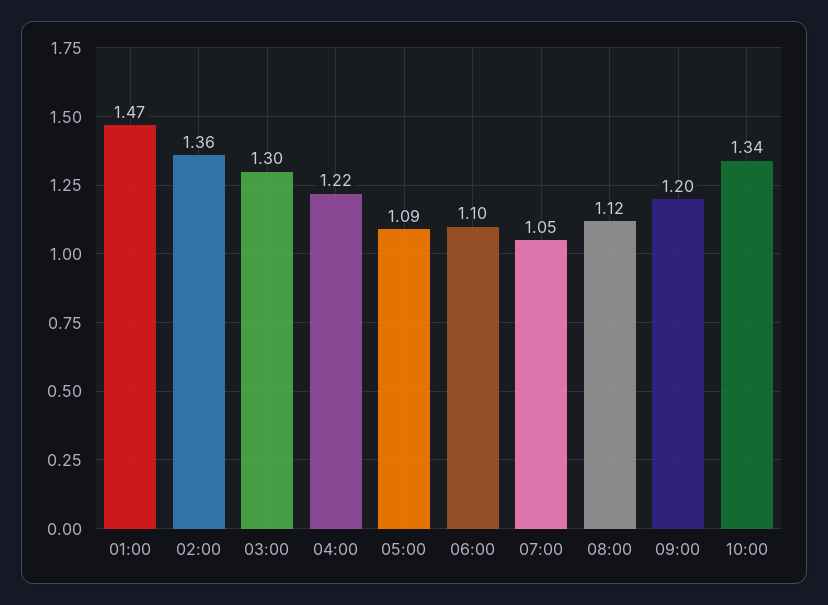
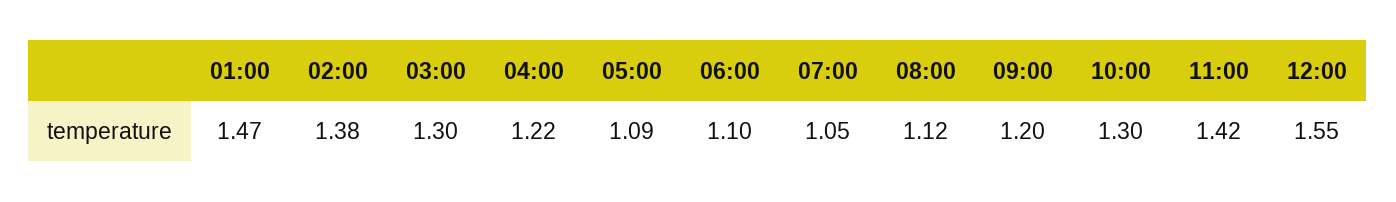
02:00: 1.36 -> 1.38
10:00: 1.34 -> 1.3
11:00: none -> 1.42
12:00: none -> 1.55

